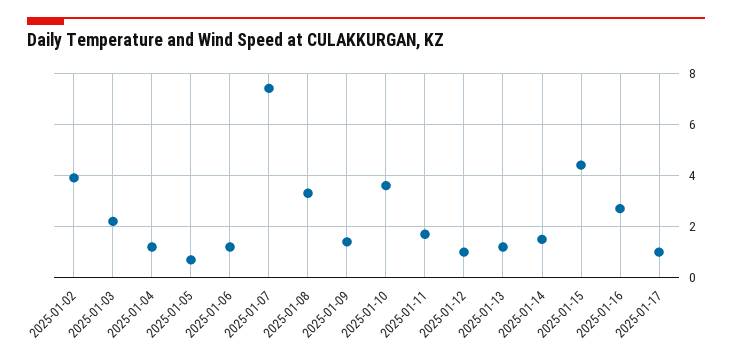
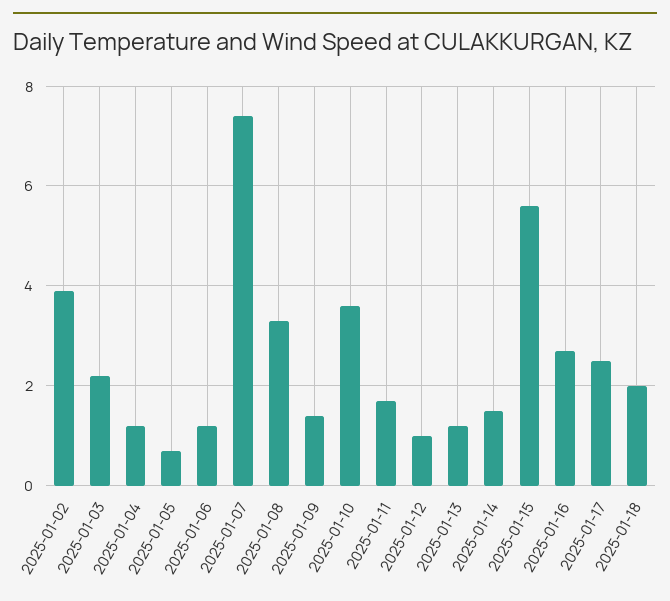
2025-01-15: 4.5 -> 5.5
2025-01-17: 1 -> 2.5
2025-01-18: none -> 2

